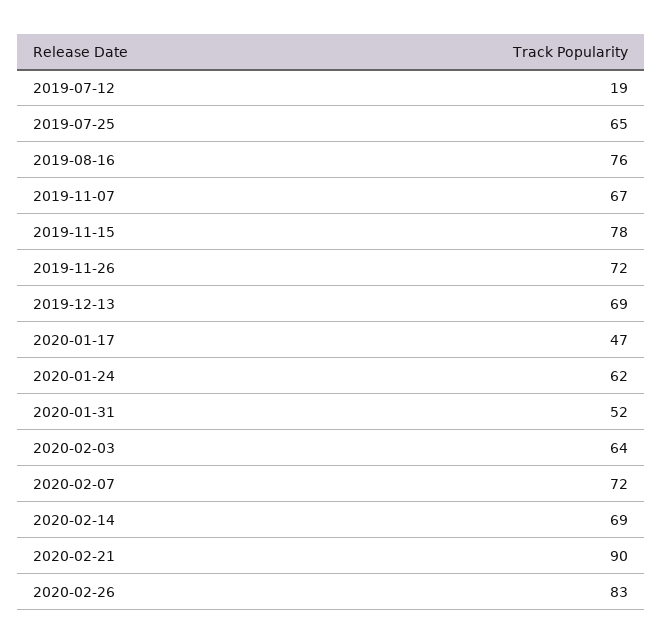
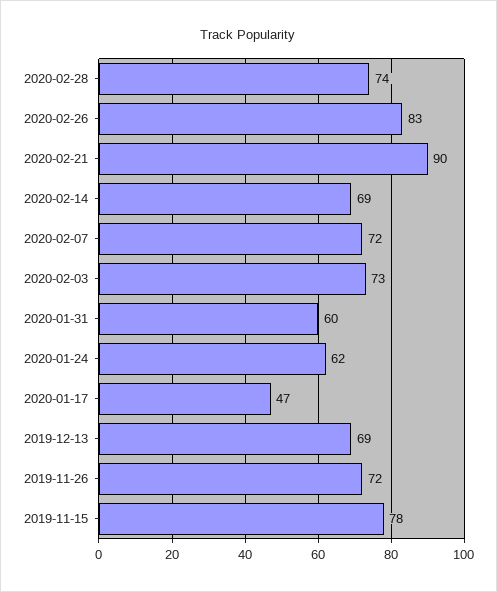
2019-07-12: 19 -> none
2019-07-25: 65 -> none
2019-08-16: 76 -> none
2019-11-07: 67 -> none
2020-01-31: 52 -> 60
2020-02-03: 64 -> 73
2020-02-28: none -> 74

